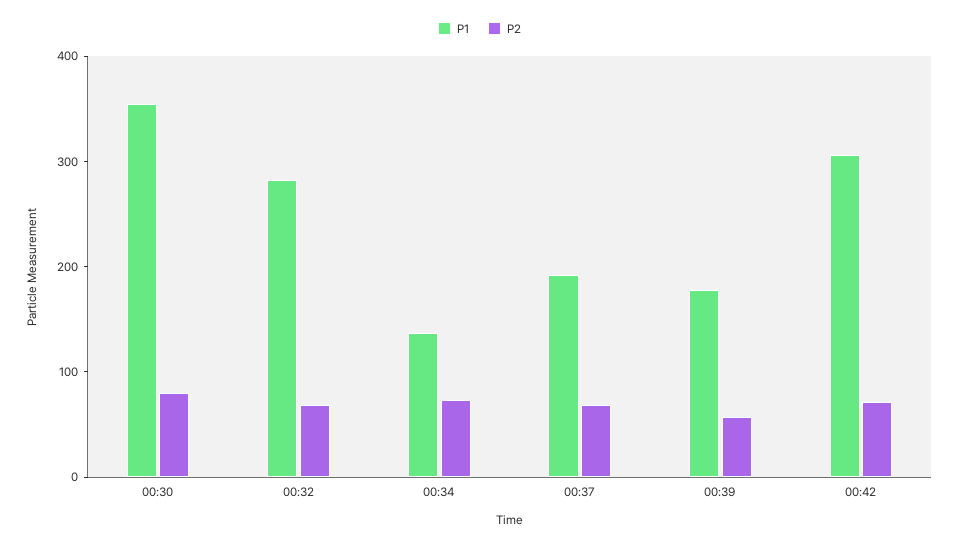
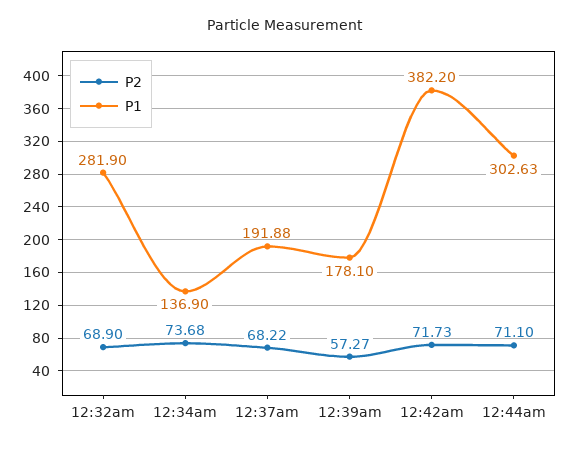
P1, 00:30: 360 -> none
P2, 00:30: 80 -> none
P1, 00:42: 300 -> 382.2
P2, 12:44am: none -> 71.1
P1, 12:44am: none -> 302.63

